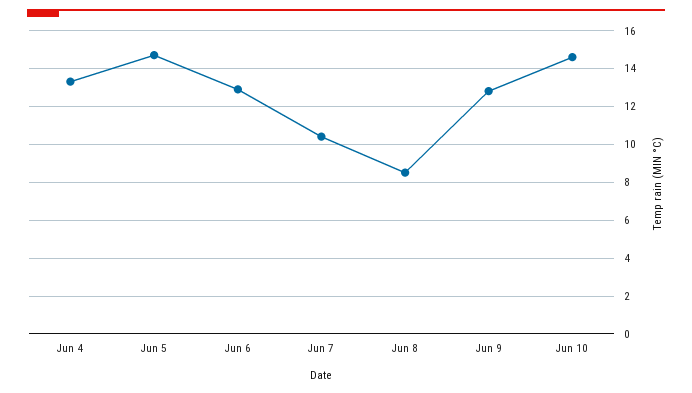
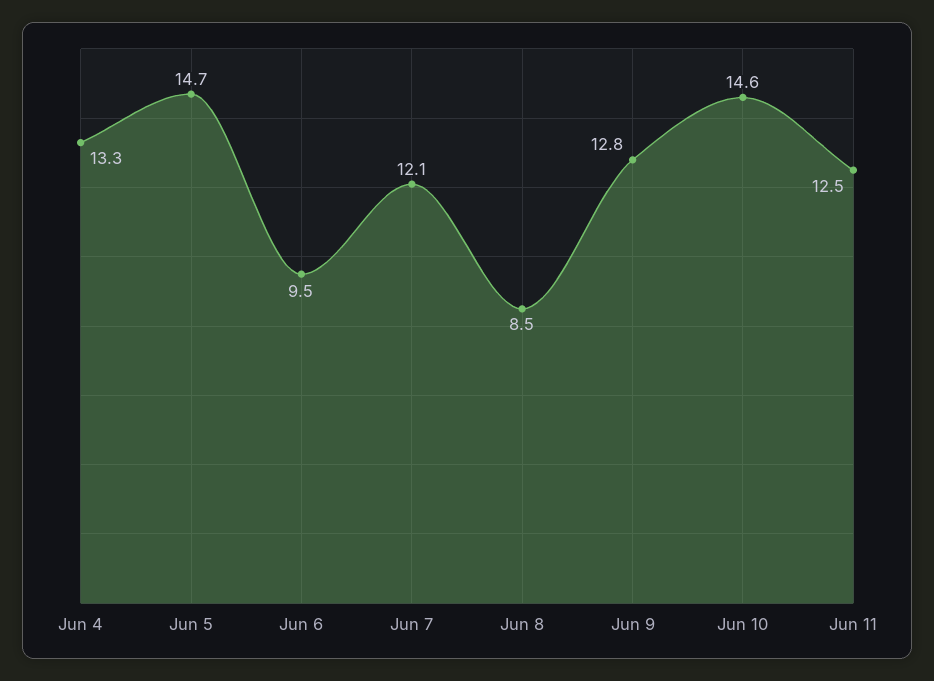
Jun 6: 13 -> 9.5
Jun 7: 10.5 -> 12.1
Jun 11: none -> 12.5

